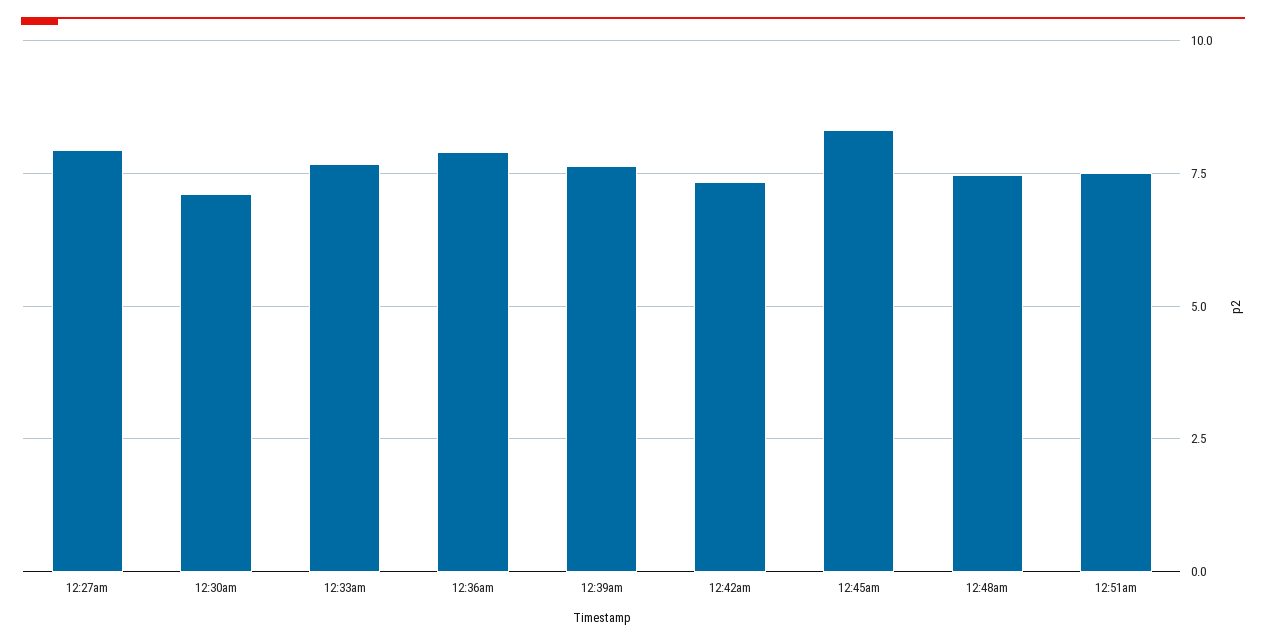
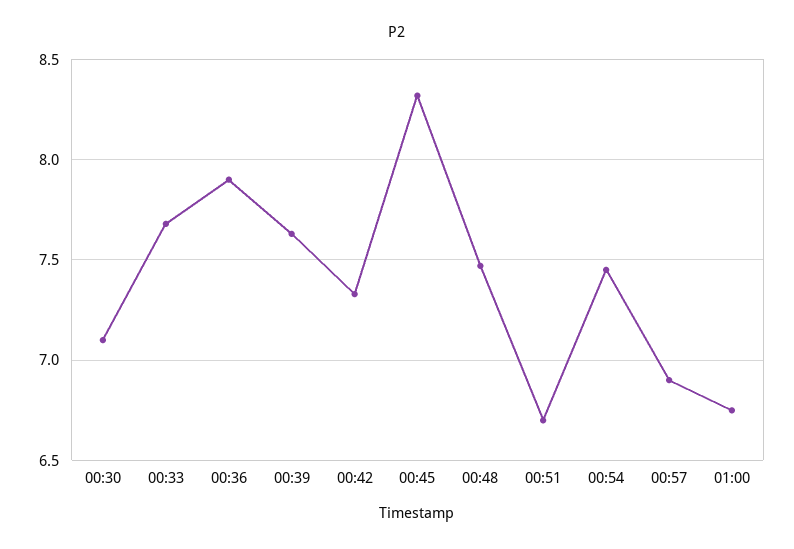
12:27am: 8 -> none
12:51am: 7.5 -> 6.7
00:54: none -> 7.45
00:57: none -> 6.9
01:00: none -> 6.75

